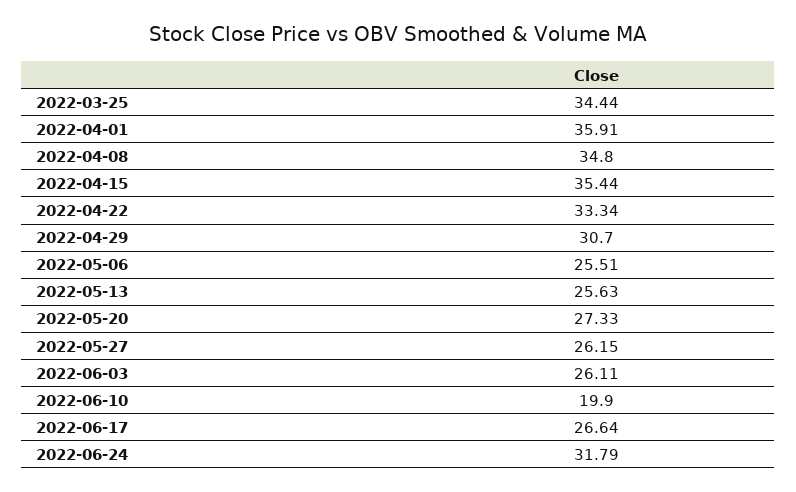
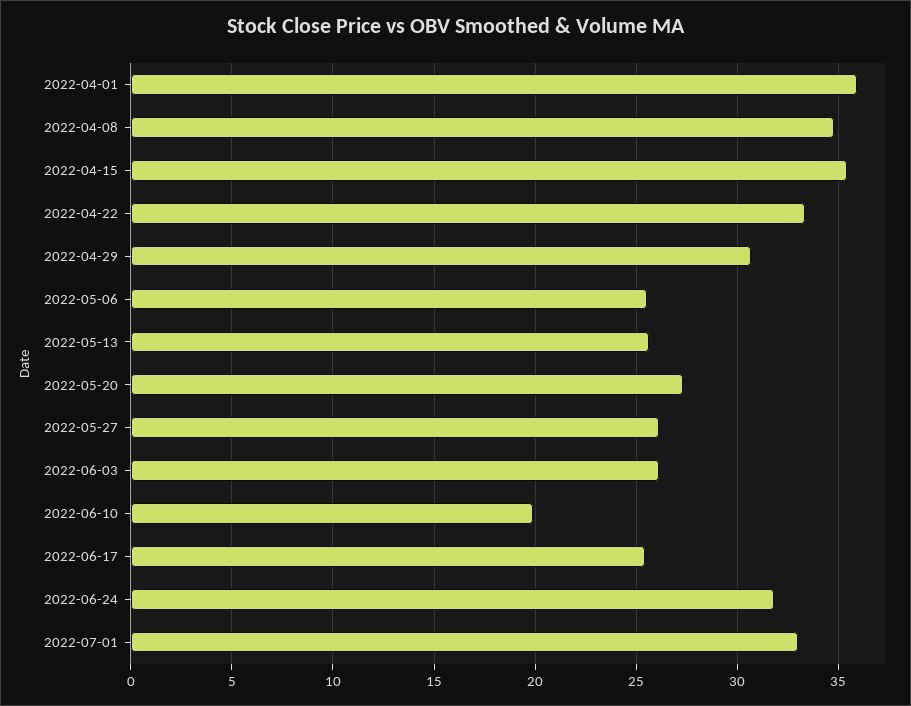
2022-03-25: 34.44 -> none
2022-06-17: 26.64 -> 25.5
2022-07-01: none -> 33

